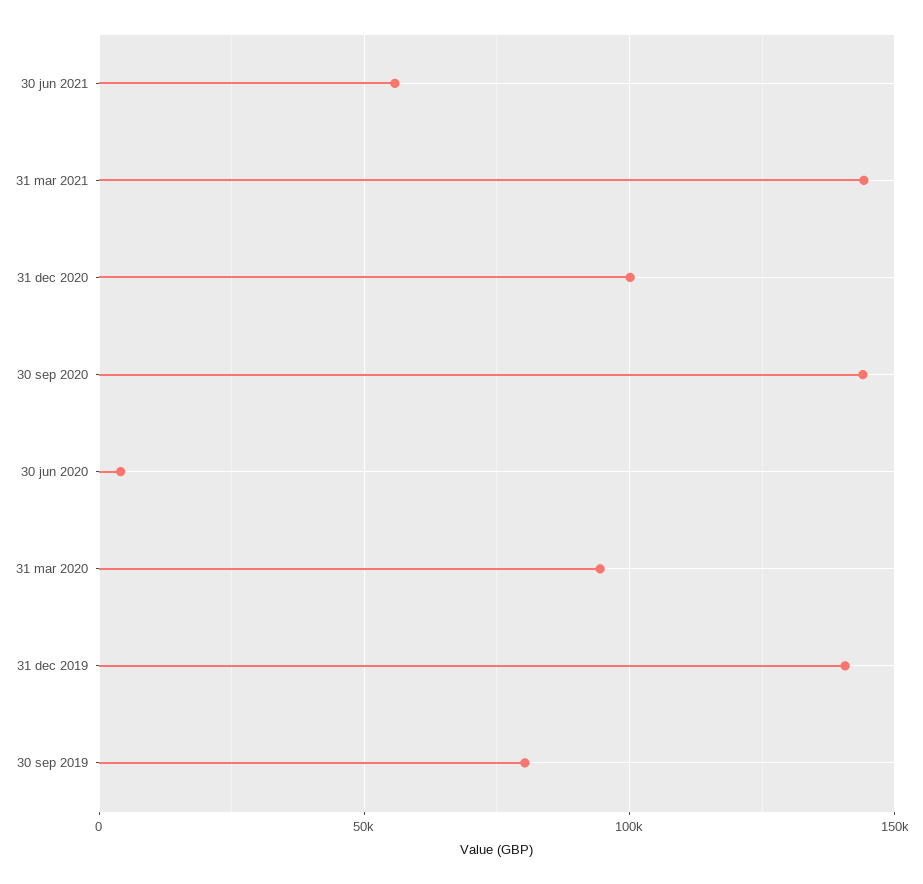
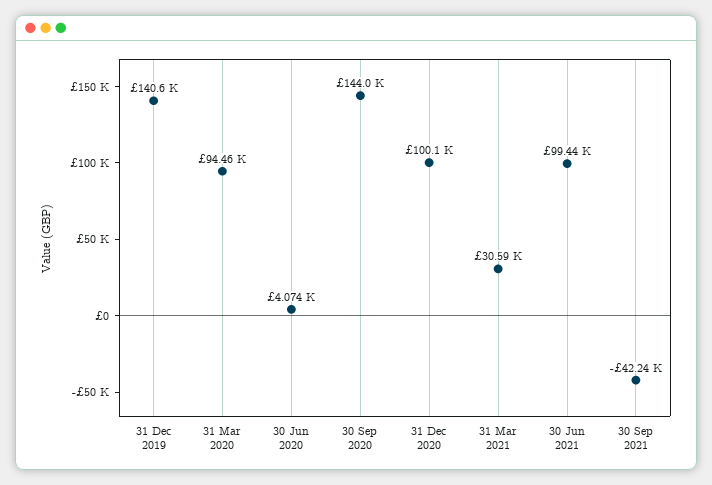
30 jun 2021: 55000 -> 99440
31 mar 2021: 145000 -> 30590
30 sep 2019: 80000 -> none
30 Sep 2021: none -> -42240

